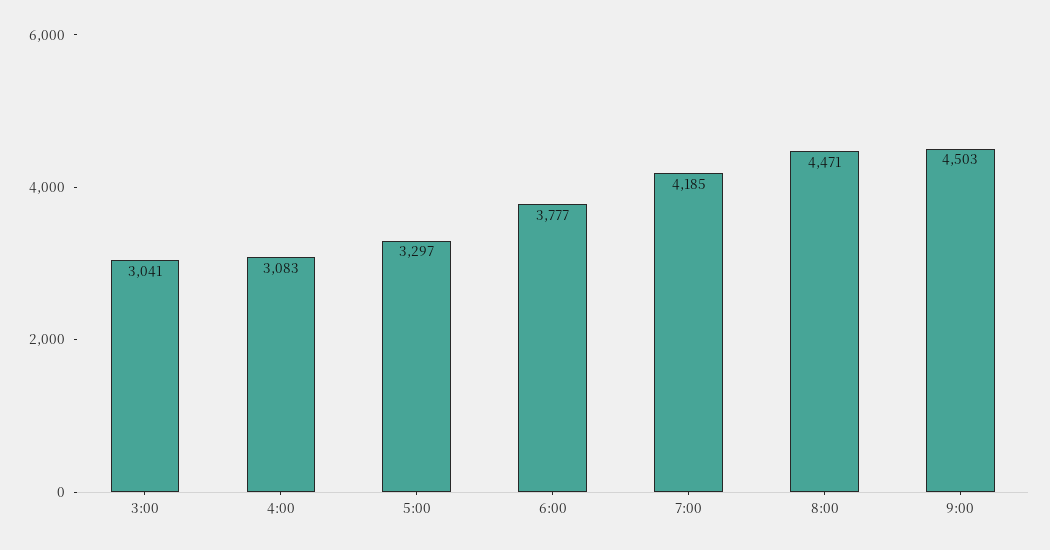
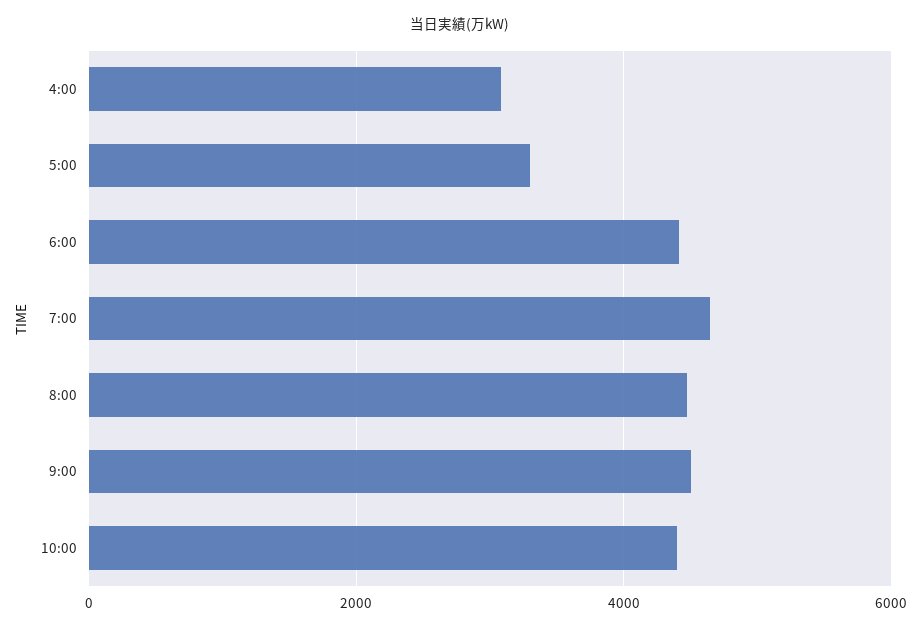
3:00: 3041 -> none
6:00: 3777 -> 4400
7:00: 4185 -> 4600
10:00: none -> 4400

